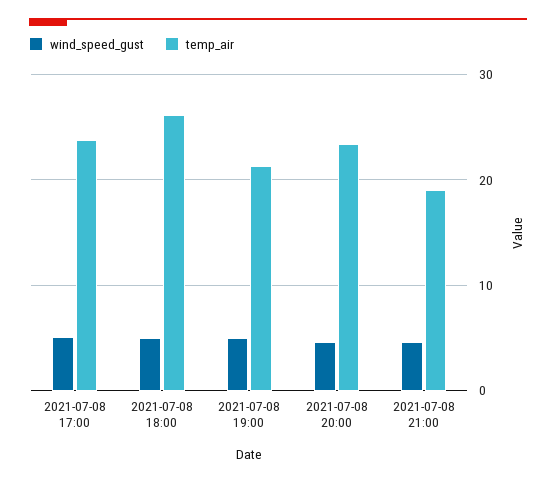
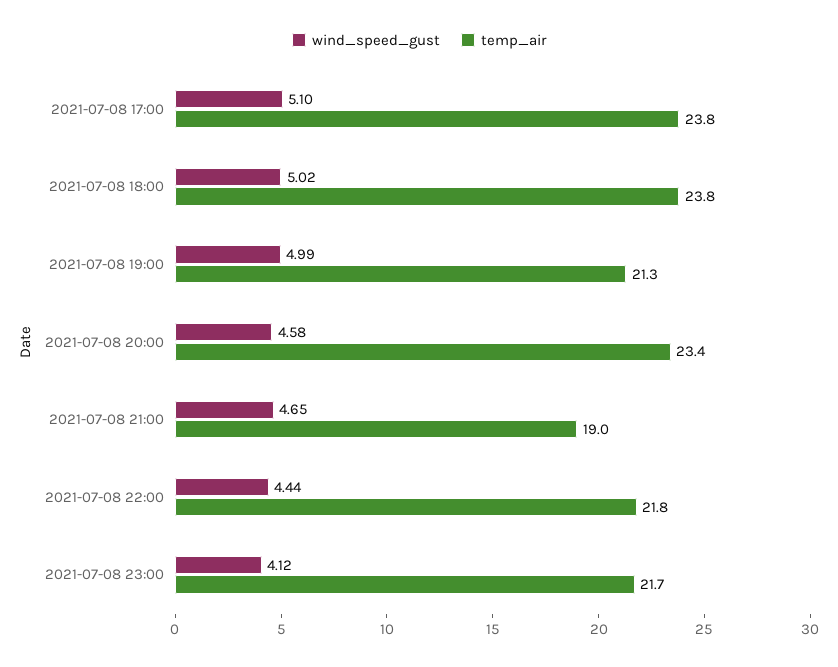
temp_air, 2021-07-08 18:00: 26 -> 23.8
wind_speed_gust, 2021-07-08 22:00: none -> 4.44
temp_air, 2021-07-08 22:00: none -> 21.8
wind_speed_gust, 2021-07-08 23:00: none -> 4.12
temp_air, 2021-07-08 23:00: none -> 21.7

